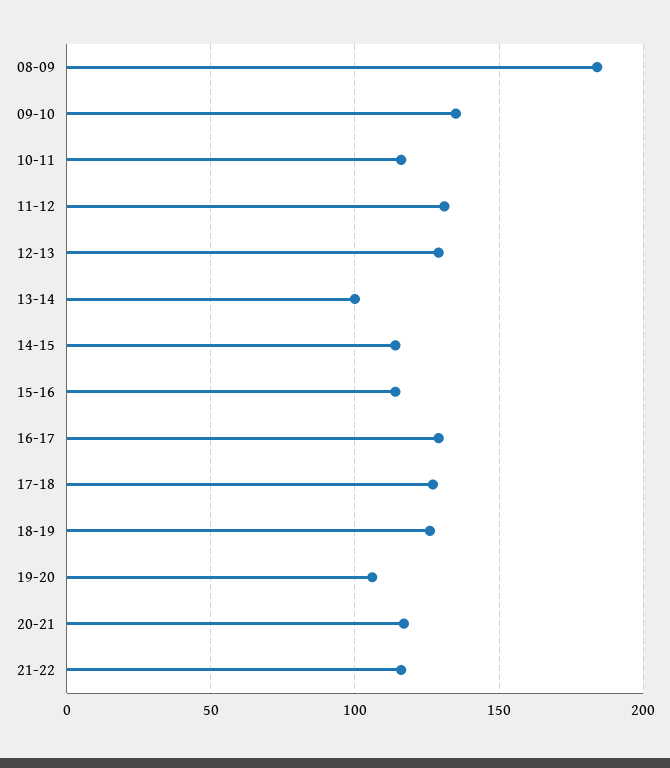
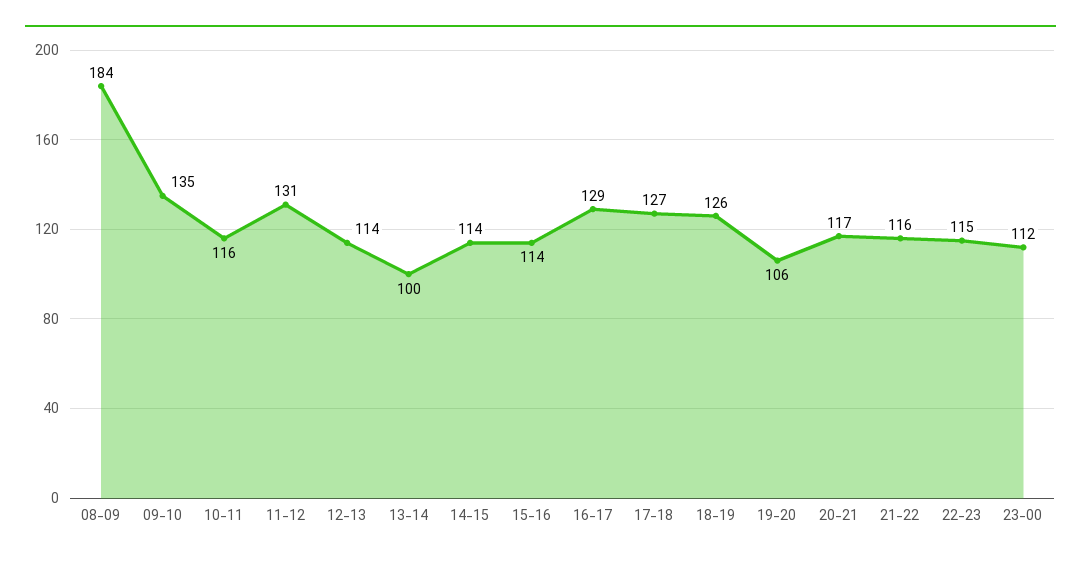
12-13: 130 -> 114
22-23: none -> 115
23-00: none -> 112

